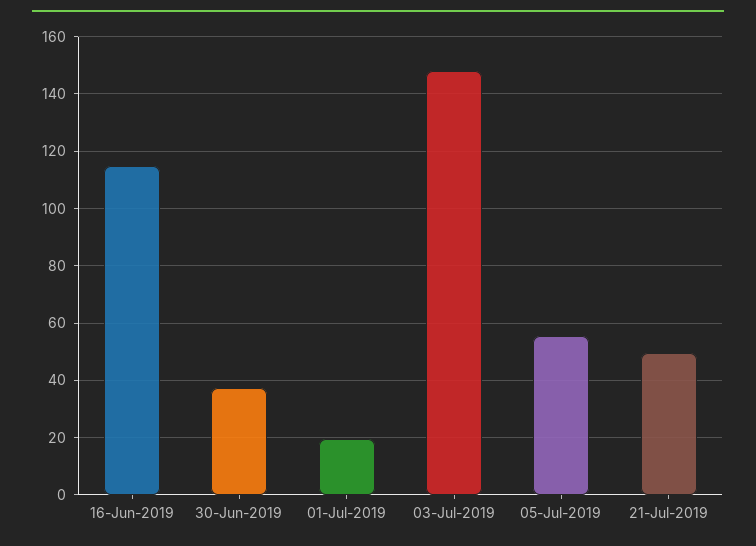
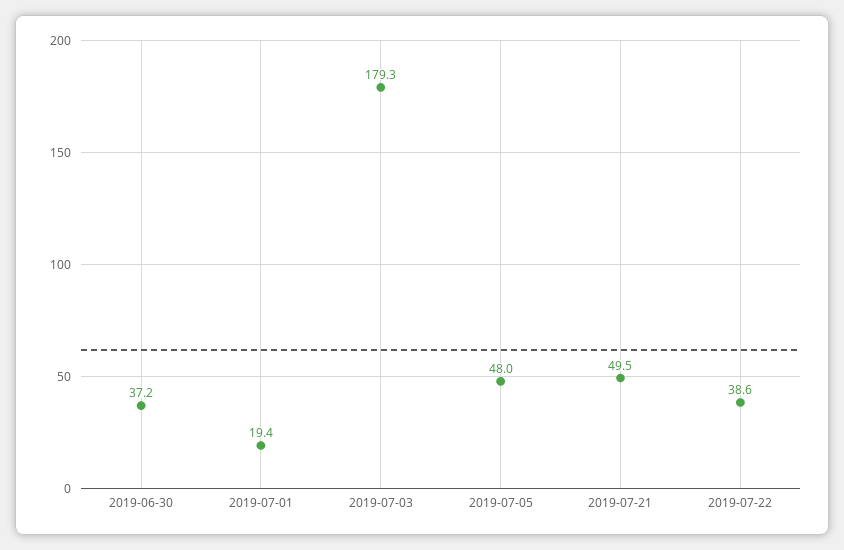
16-Jun-2019: 115 -> none
03-Jul-2019: 147.5 -> 179.3
05-Jul-2019: 55 -> 48
2019-07-22: none -> 38.6

